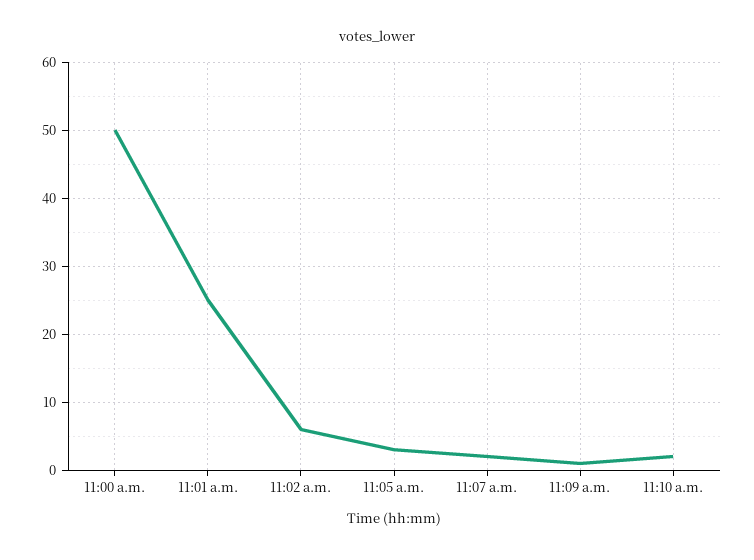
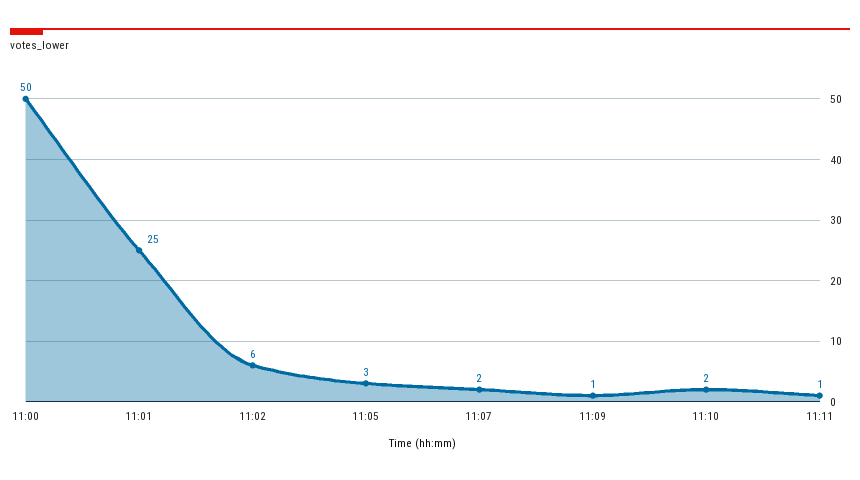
11:11: none -> 1

